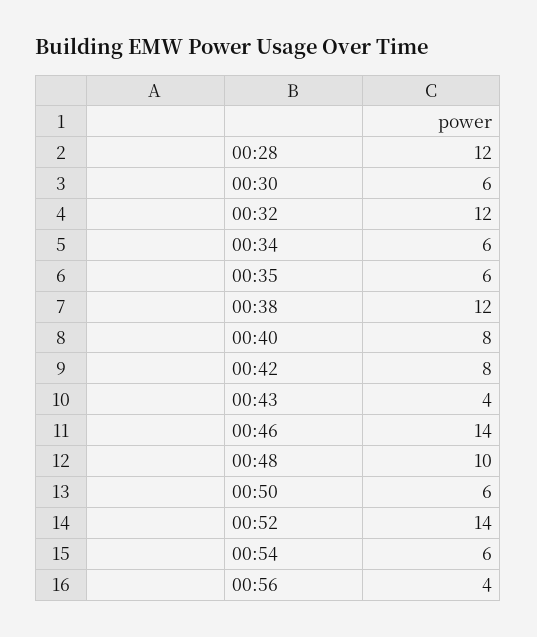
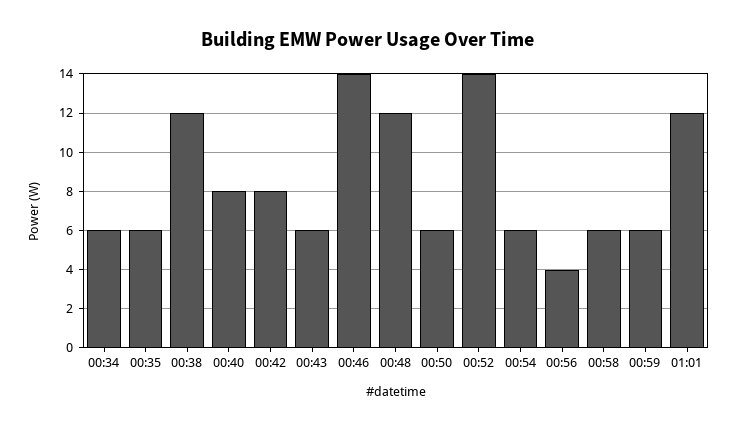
00:28: 12 -> none
00:30: 6 -> none
00:32: 12 -> none
00:43: 4 -> 6
00:48: 10 -> 12
00:58: none -> 6
00:59: none -> 6
01:01: none -> 12

